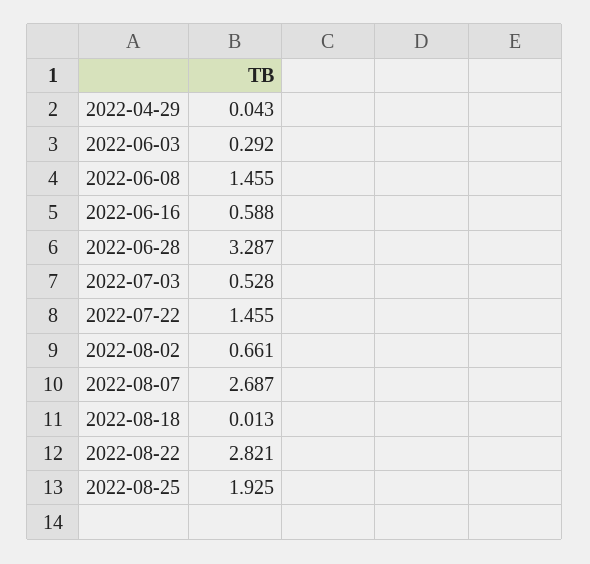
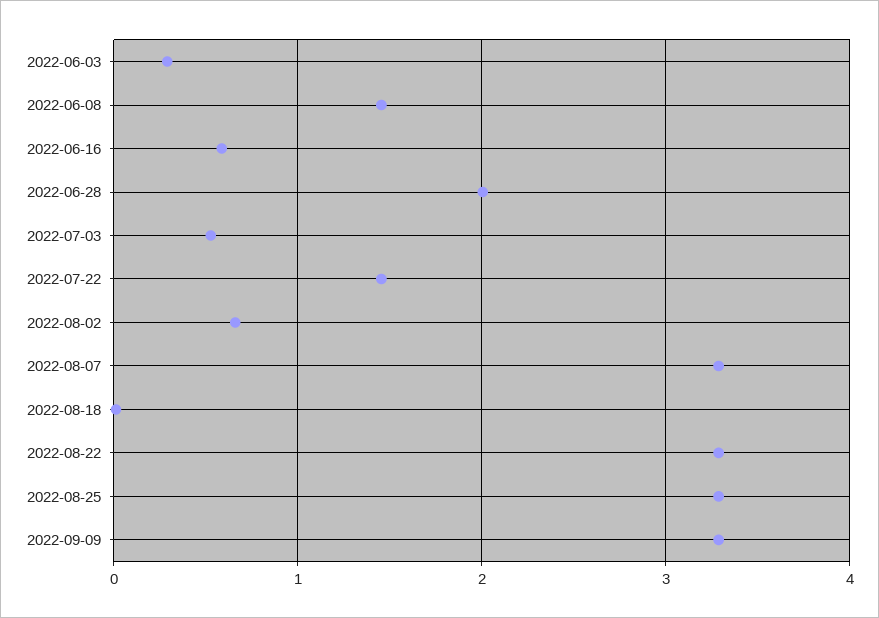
2022-04-29: 0.043 -> none
2022-06-28: 3.287 -> 2
2022-08-07: 2.687 -> 3.3
2022-08-22: 2.821 -> 3.3
2022-08-25: 1.925 -> 3.3
2022-09-09: none -> 3.3

